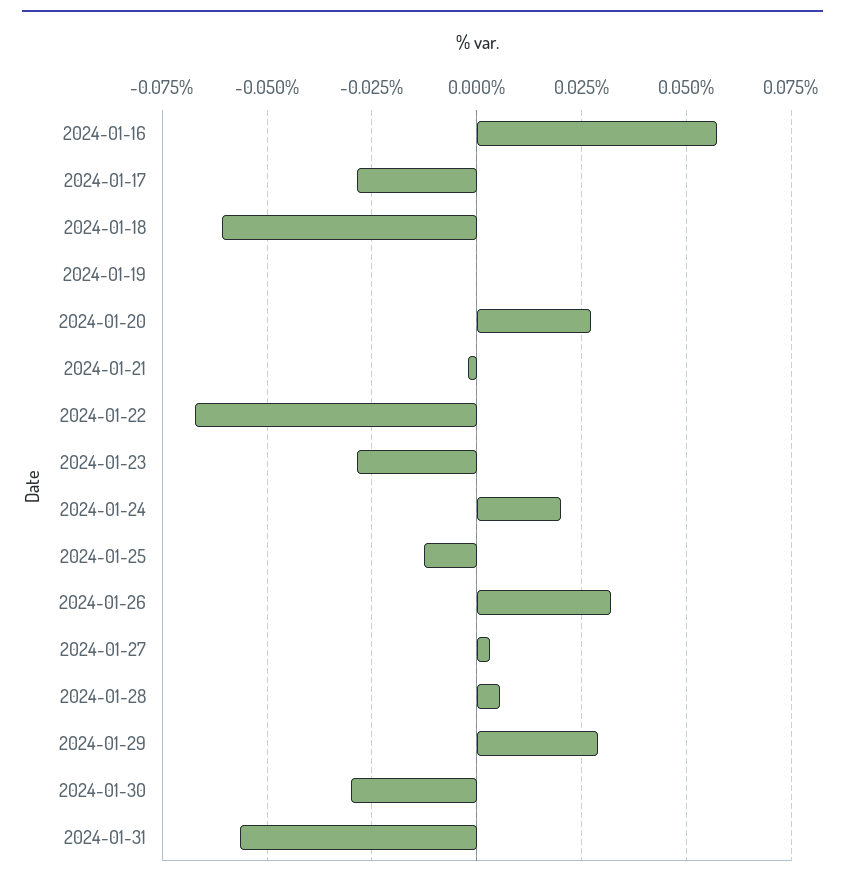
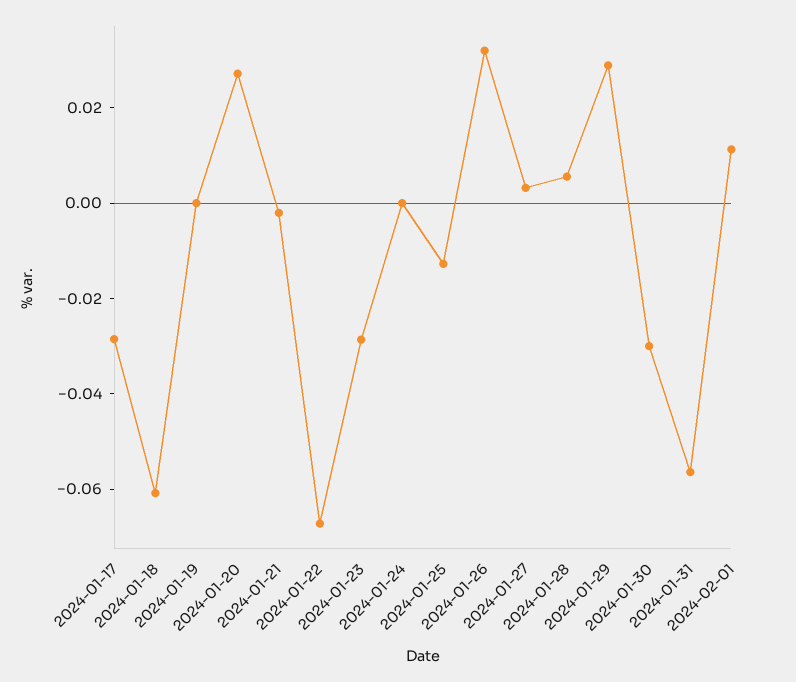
2024-01-16: 0.0575 -> none
2024-01-24: 0.02 -> 0
2024-02-01: none -> 0.01

